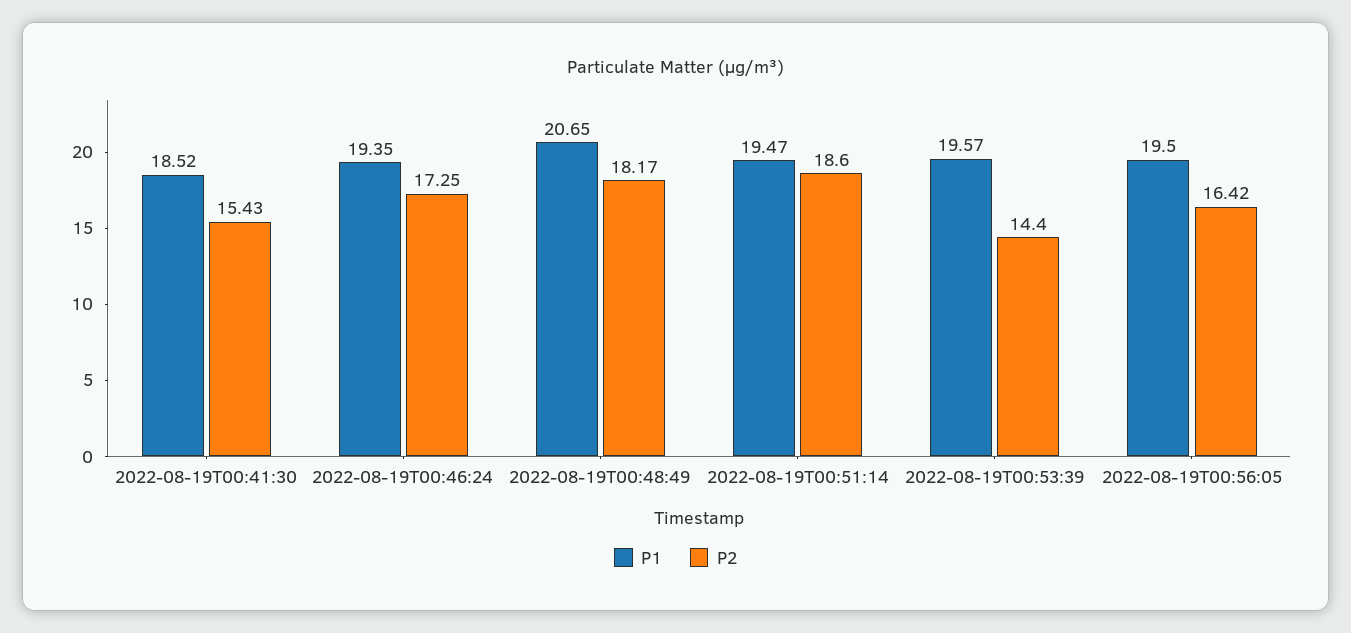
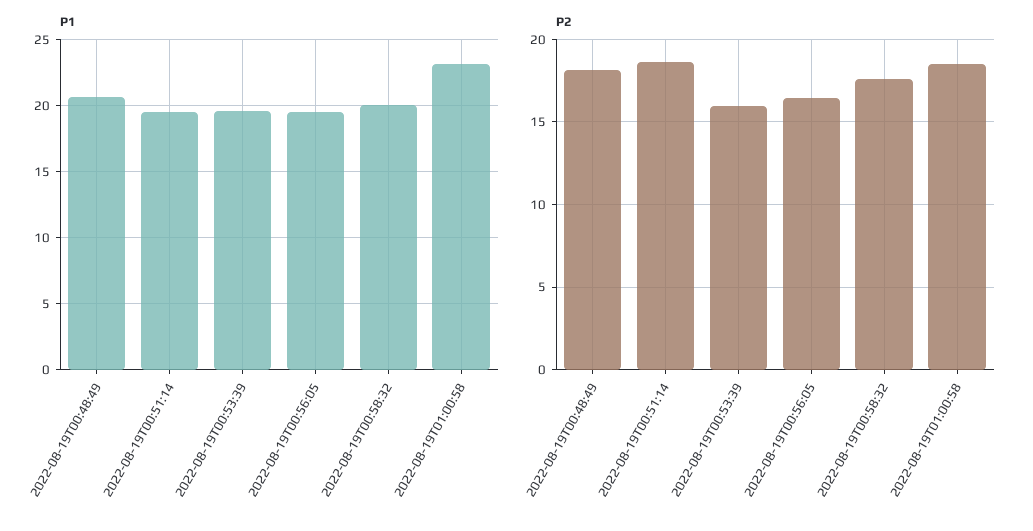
P1, 2022-08-19T00:41:30: 18.52 -> none
P2, 2022-08-19T00:41:30: 15.43 -> none
P1, 2022-08-19T00:46:24: 19.35 -> none
P2, 2022-08-19T00:46:24: 17.25 -> none
P2, 2022-08-19T00:53:39: 14.4 -> 16
P1, 2022-08-19T00:58:32: none -> 20
P1, 2022-08-19T01:00:58: none -> 23
P2, 2022-08-19T00:58:32: none -> 17.5
P2, 2022-08-19T01:00:58: none -> 18.5

